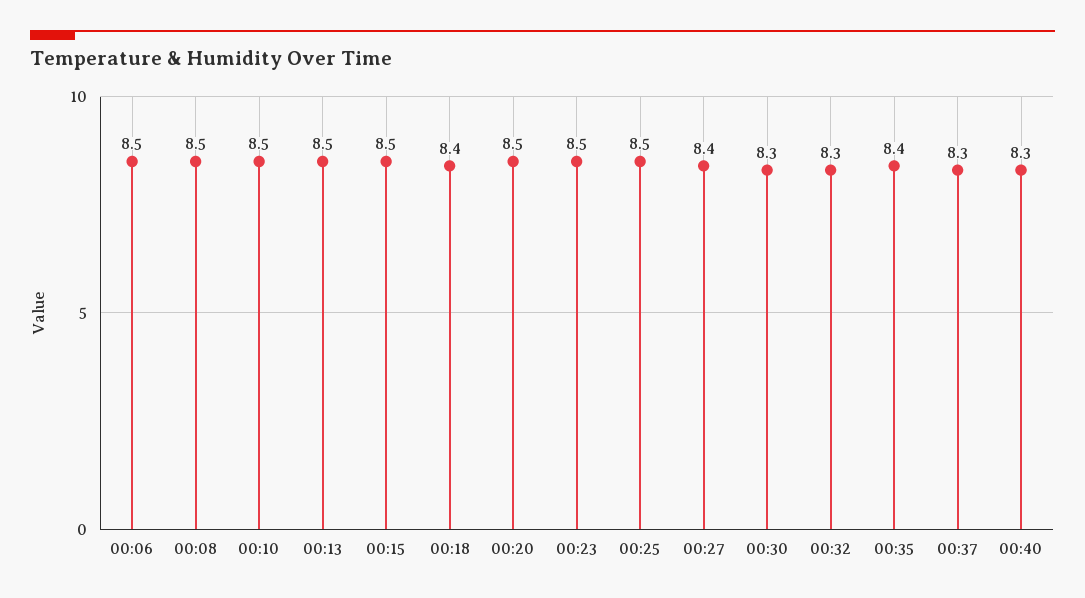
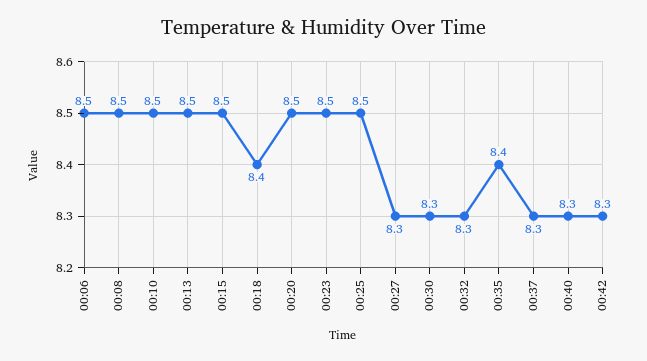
00:27: 8.4 -> 8.3
00:42: none -> 8.3

